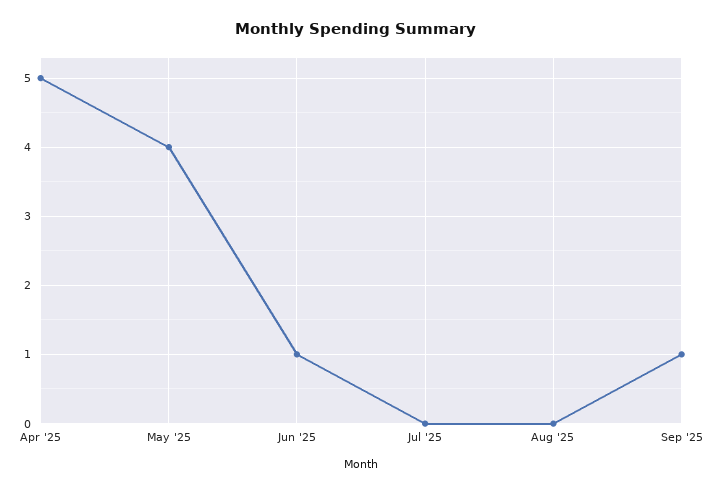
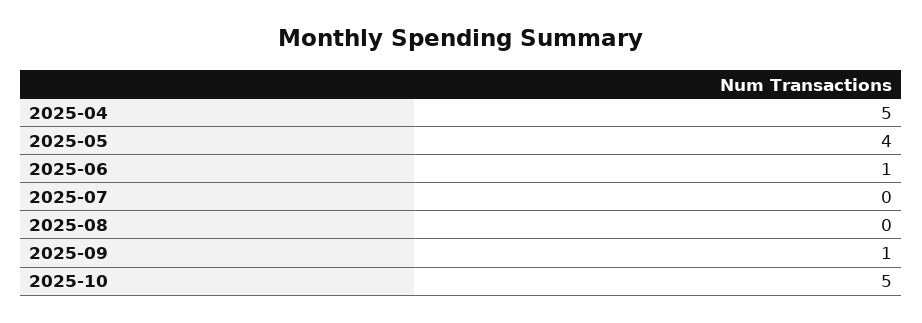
2025-10: none -> 5

